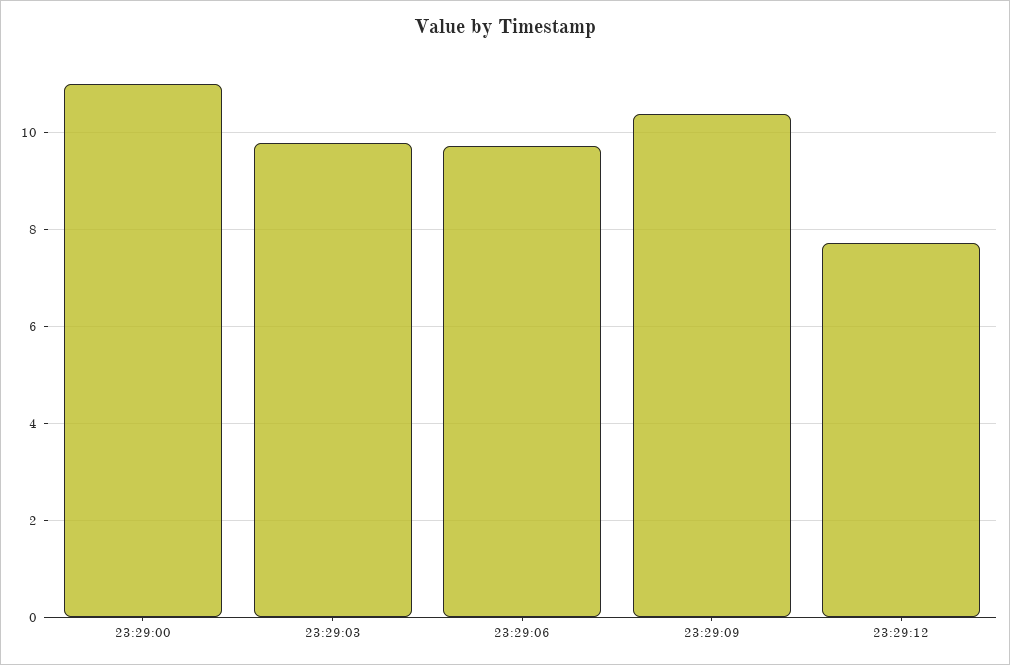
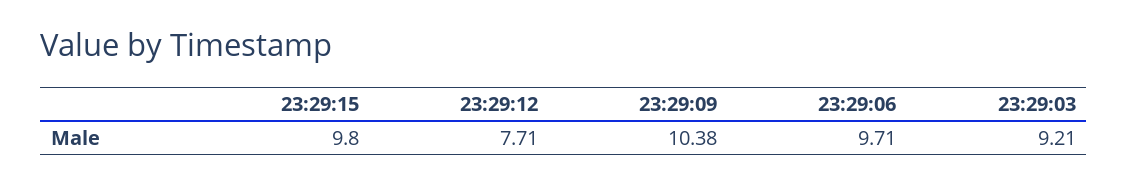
23:29:00: 11 -> none
23:29:03: 9.8 -> 9.21
23:29:15: none -> 9.8

